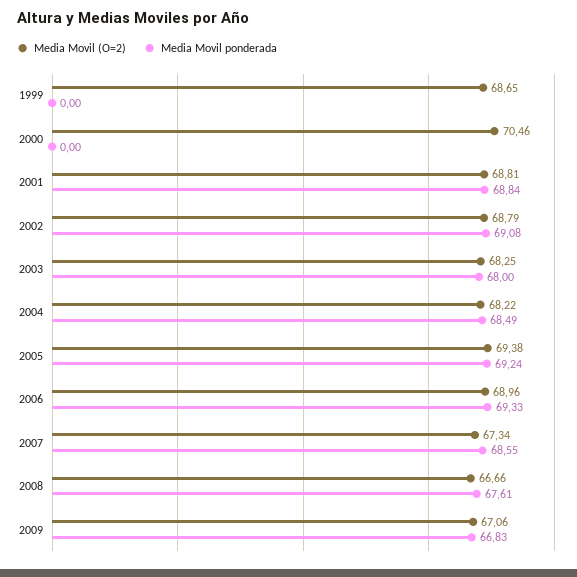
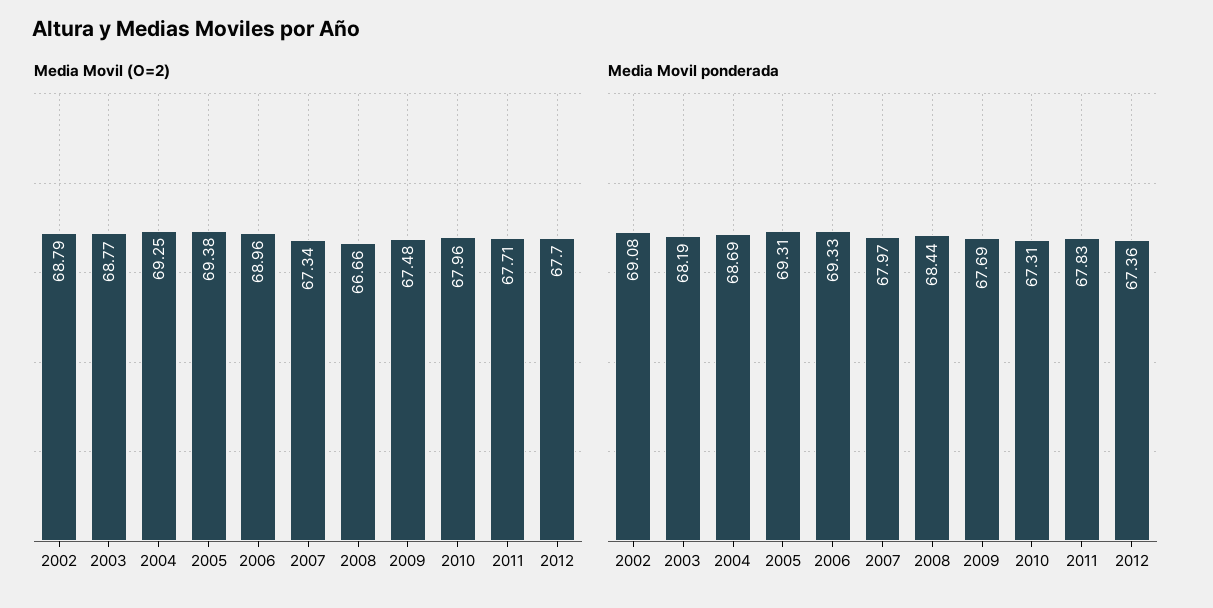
Media Movil (O=2), 1999: 68.65 -> none
Media Movil ponderada, 1999: 0 -> none
Media Movil (O=2), 2000: 70.46 -> none
Media Movil ponderada, 2000: 0 -> none
Media Movil (O=2), 2001: 68.81 -> none
Media Movil ponderada, 2001: 68.84 -> none
Media Movil (O=2), 2003: 68.25 -> 68.77
Media Movil ponderada, 2003: 68 -> 68.19
Media Movil (O=2), 2004: 68.22 -> 69.25
Media Movil ponderada, 2004: 68.49 -> 68.69
Media Movil ponderada, 2005: 69.24 -> 69.31
Media Movil ponderada, 2007: 68.55 -> 67.97
Media Movil ponderada, 2008: 67.61 -> 68.44
Media Movil (O=2), 2009: 67.06 -> 67.48
Media Movil ponderada, 2009: 66.83 -> 67.69
Media Movil (O=2), 2010: none -> 67.96
Media Movil (O=2), 2011: none -> 67.71
Media Movil (O=2), 2012: none -> 67.7
Media Movil ponderada, 2010: none -> 67.31
Media Movil ponderada, 2011: none -> 67.83
Media Movil ponderada, 2012: none -> 67.36

